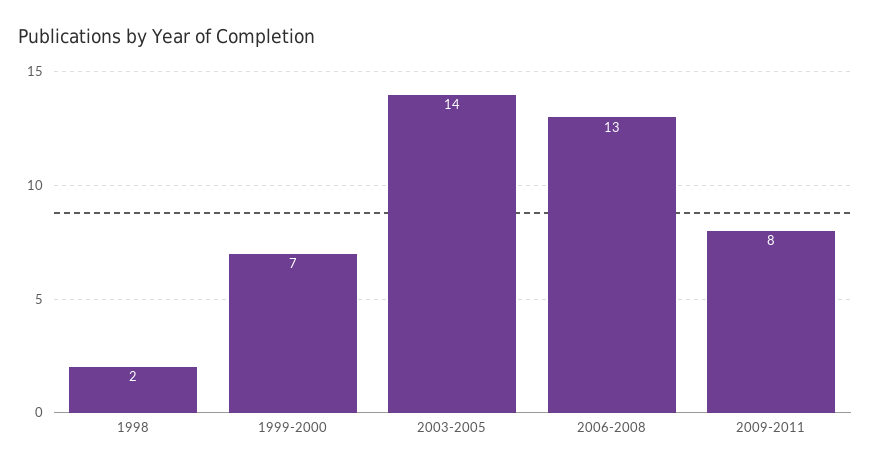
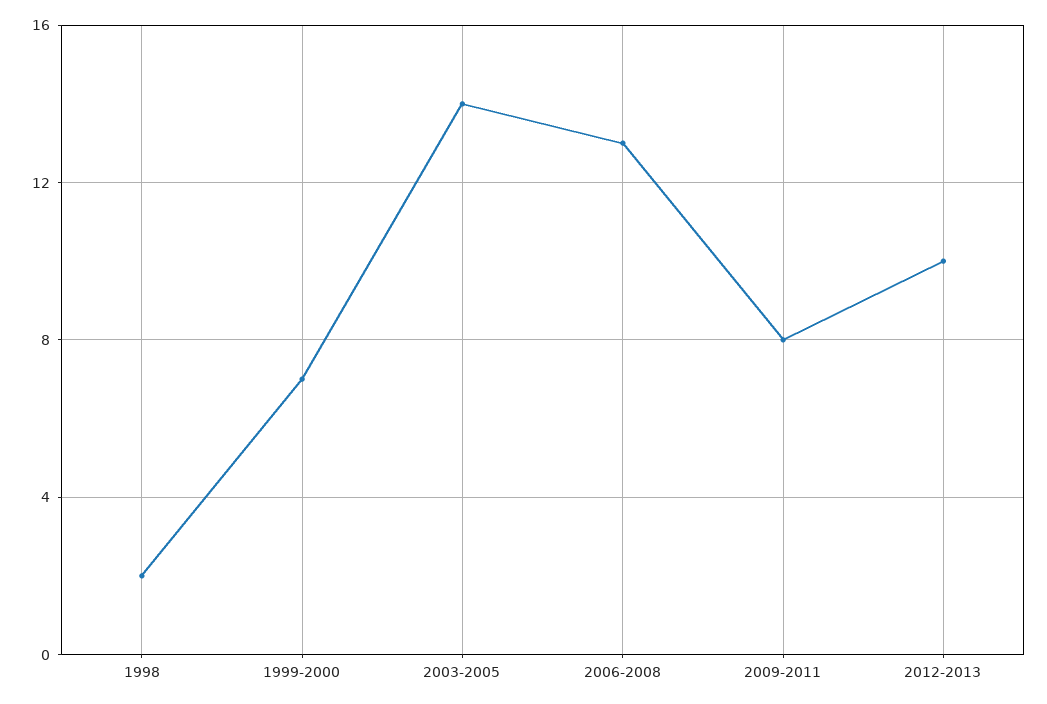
2012-2013: none -> 10

